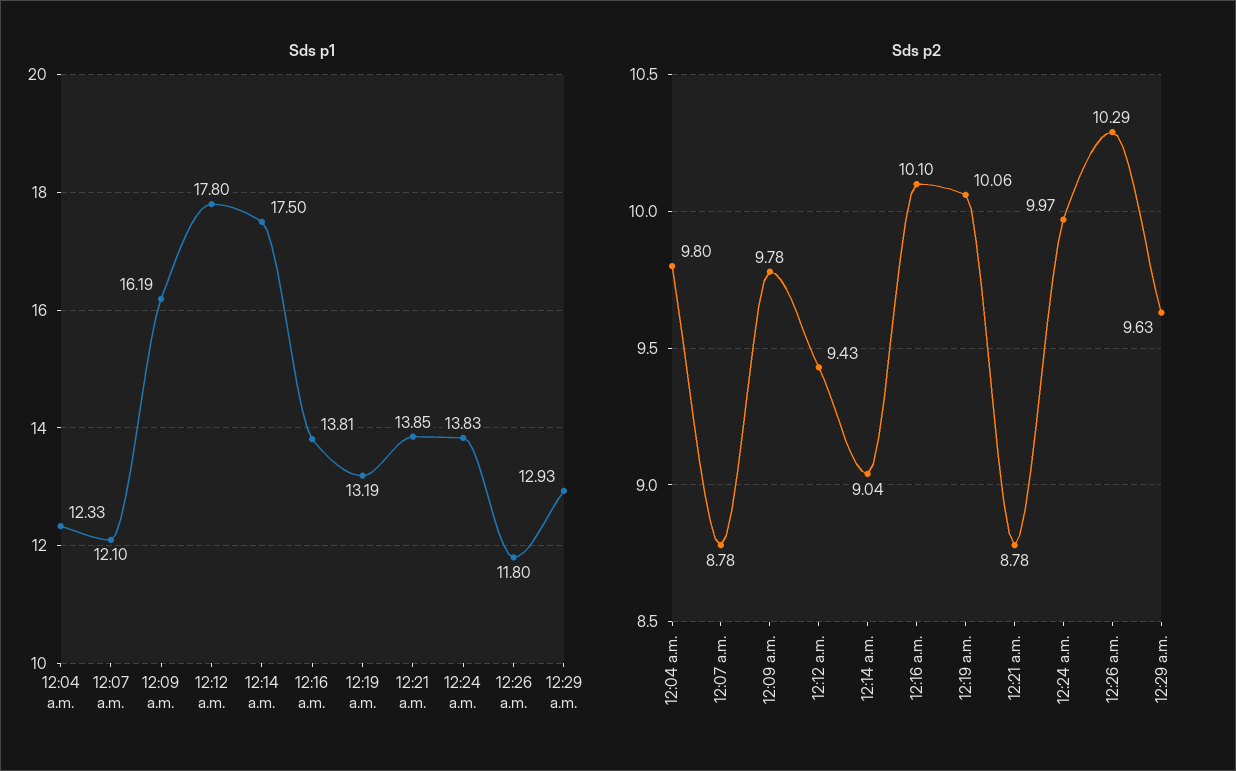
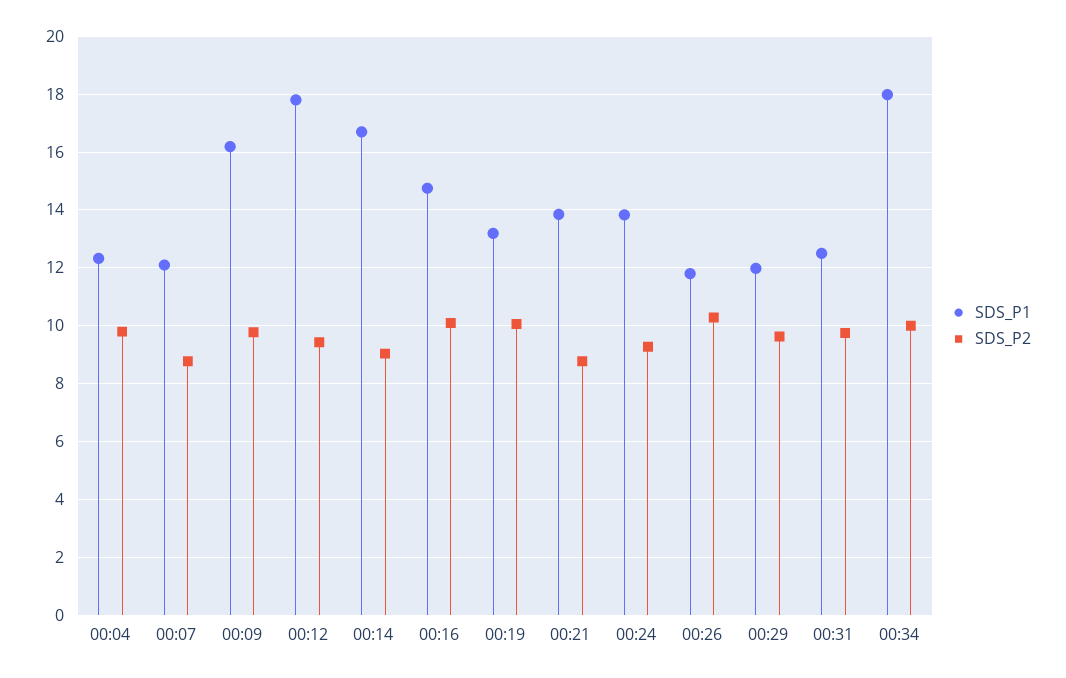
Sds p1, 12:14 a.m.: 17.5 -> 16.75
Sds p1, 12:16 a.m.: 13.81 -> 14.75
Sds p1, 12:29 a.m.: 12.93 -> 12
Sds p2, 12:24 a.m.: 9.97 -> 9.25
Sds p1, 00:31: none -> 12.5
Sds p2, 00:31: none -> 9.75
Sds p1, 00:34: none -> 18
Sds p2, 00:34: none -> 10

